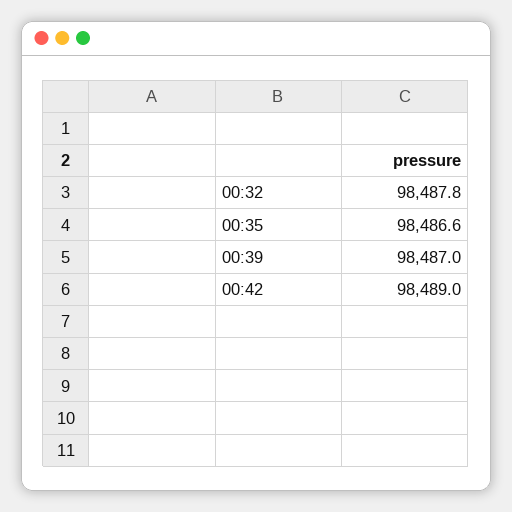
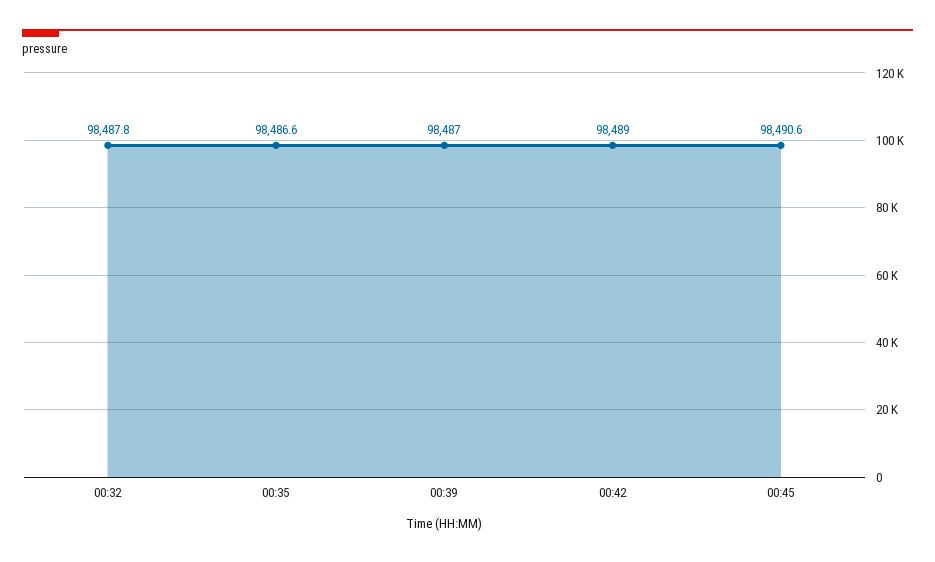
00:45: none -> 98490.6

